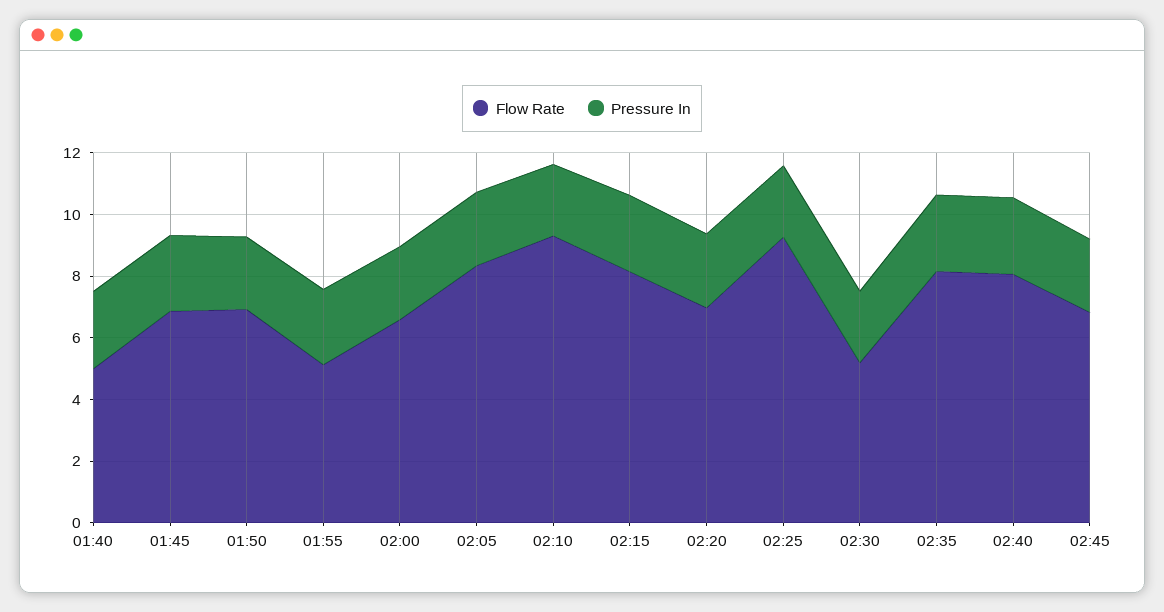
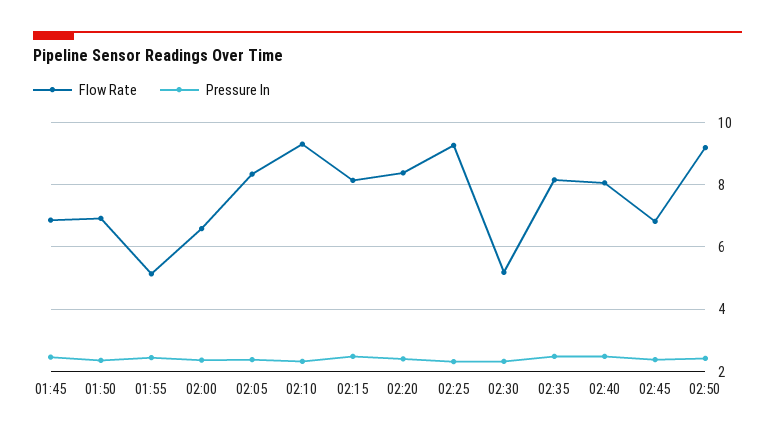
Flow Rate, 01:40: 5 -> none
Pressure In, 01:40: 2.5 -> none
Flow Rate, 02:20: 7 -> 8.4
Flow Rate, 02:50: none -> 9.2
Pressure In, 02:50: none -> 2.4

